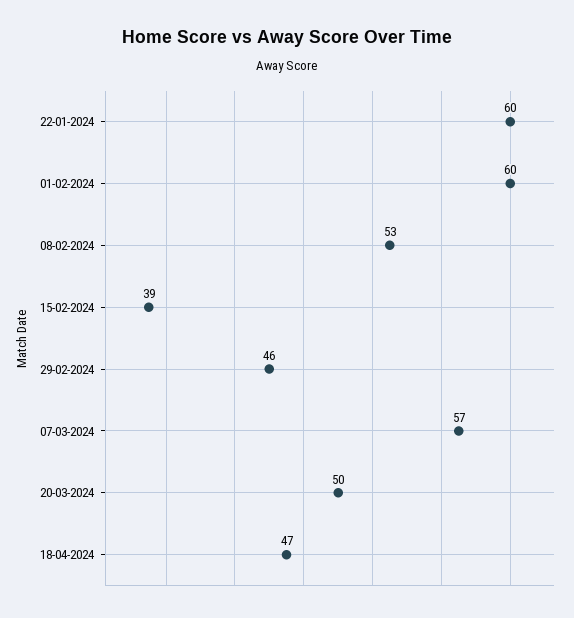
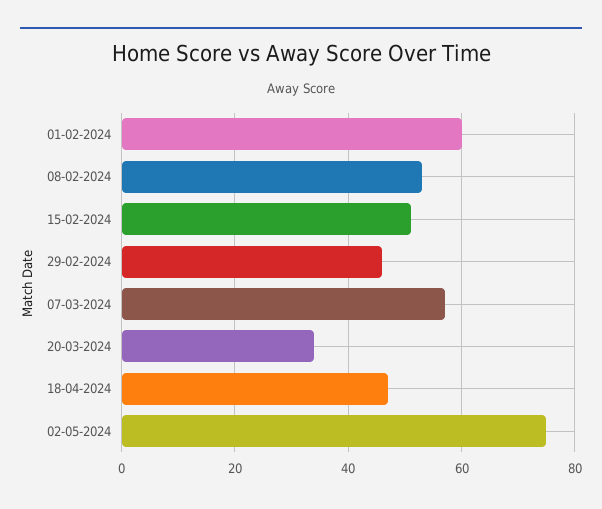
22-01-2024: 60 -> none
15-02-2024: 39 -> 50
20-03-2024: 50 -> 35
02-05-2024: none -> 75

